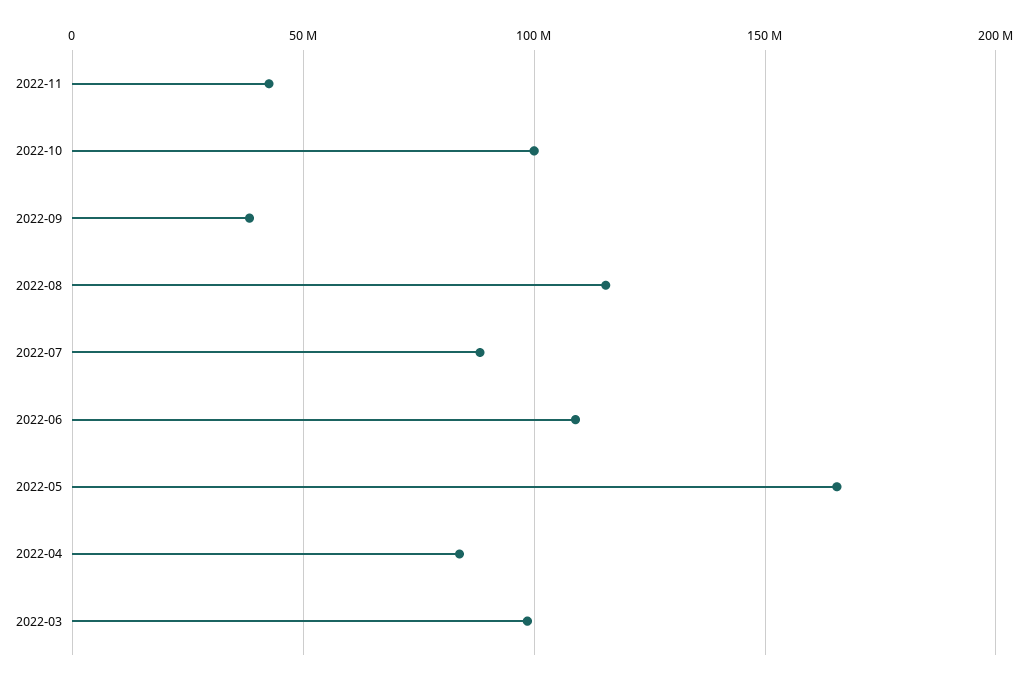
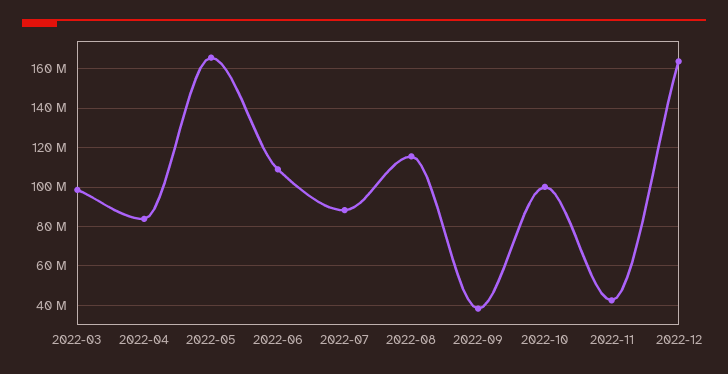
2022-12: none -> 165000000

